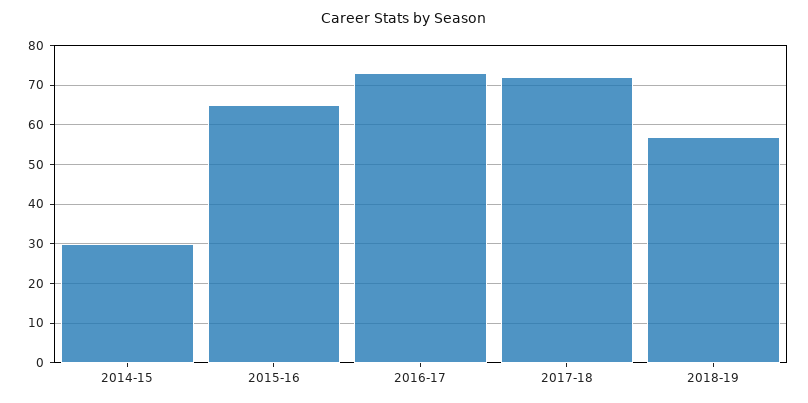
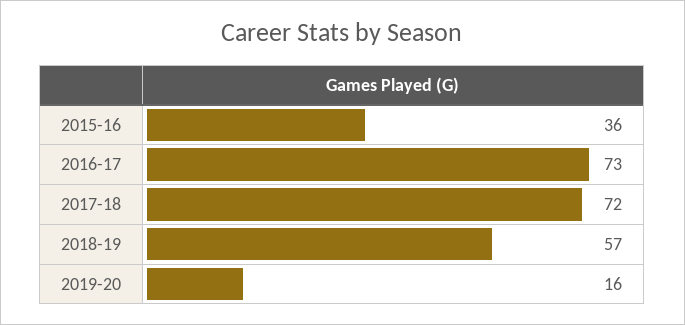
2014-15: 30 -> none
2015-16: 65 -> 36
2019-20: none -> 16

